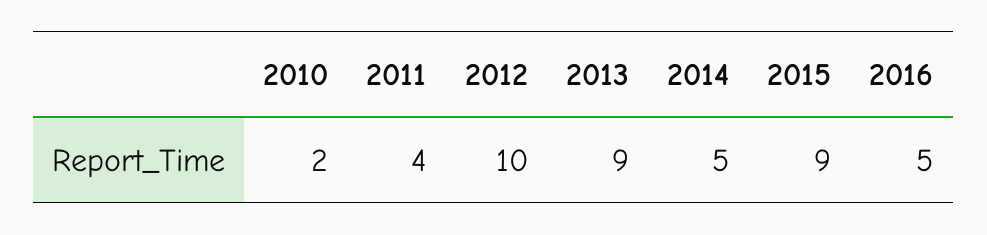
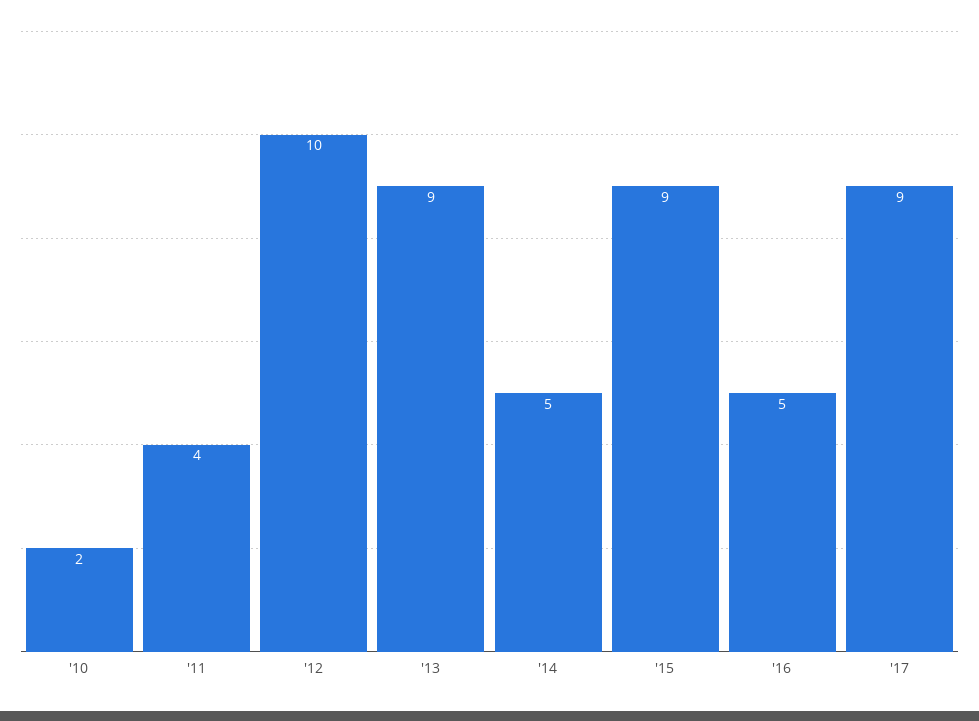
'17: none -> 9

